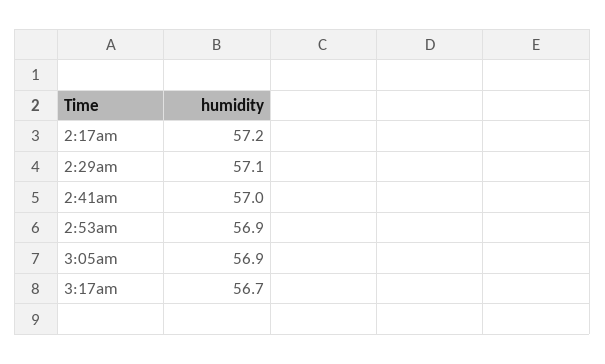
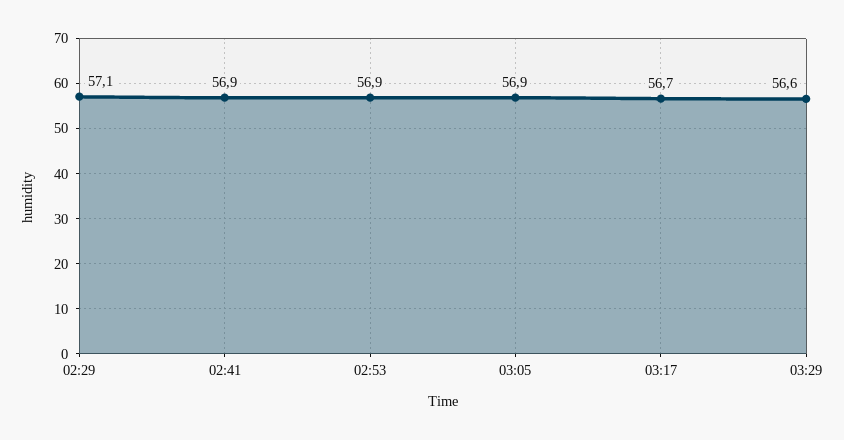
2:17am: 57.2 -> none
2:41am: 57 -> 56.9
03:29: none -> 56.6

